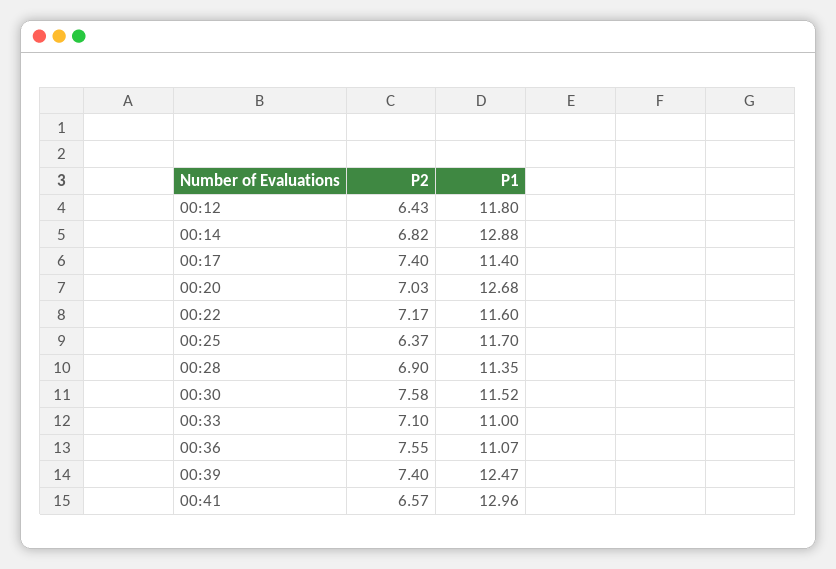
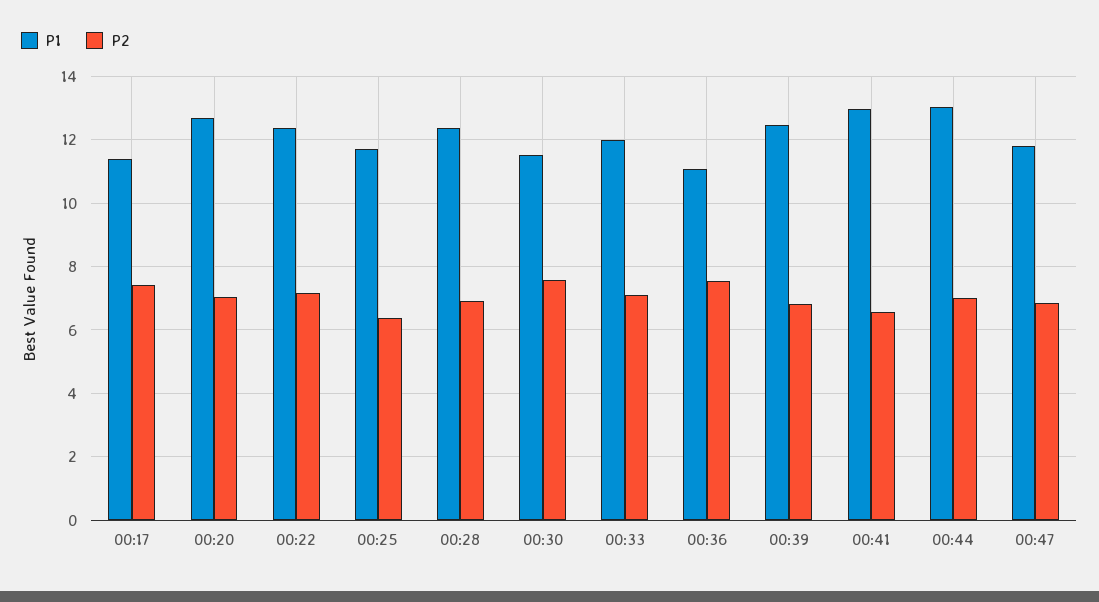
P2, 00:12: 6.43 -> none
P1, 00:12: 11.8 -> none
P2, 00:14: 6.82 -> none
P1, 00:14: 12.88 -> none
P1, 00:22: 11.6 -> 12.4
P1, 00:28: 11.35 -> 12.4
P1, 00:33: 11 -> 12
P2, 00:39: 7.4 -> 6.8
P1, 00:44: none -> 13
P2, 00:44: none -> 7
P1, 00:47: none -> 11.8
P2, 00:47: none -> 6.8

